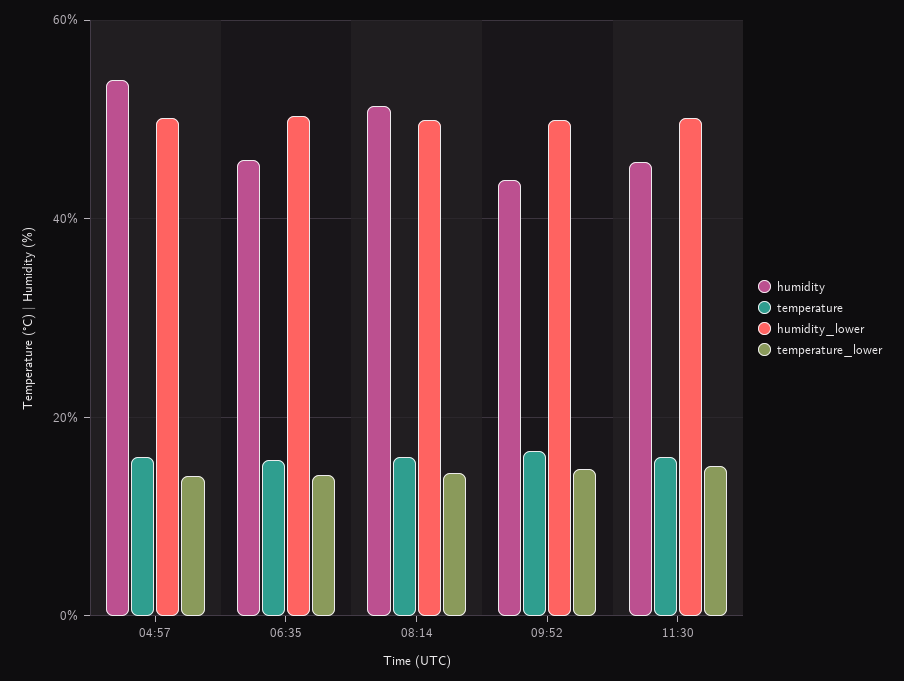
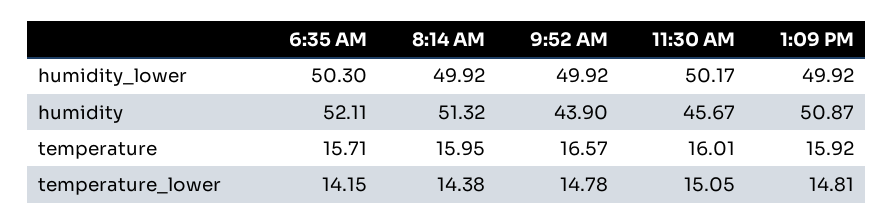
humidity, 04:57: 54 -> none
temperature, 04:57: 16 -> none
humidity_lower, 04:57: 50 -> none
temperature_lower, 04:57: 14 -> none
humidity, 06:35: 46 -> 52.11
humidity_lower, 1:09 PM: none -> 49.92
humidity, 1:09 PM: none -> 50.87
temperature, 1:09 PM: none -> 15.92
temperature_lower, 1:09 PM: none -> 14.81

